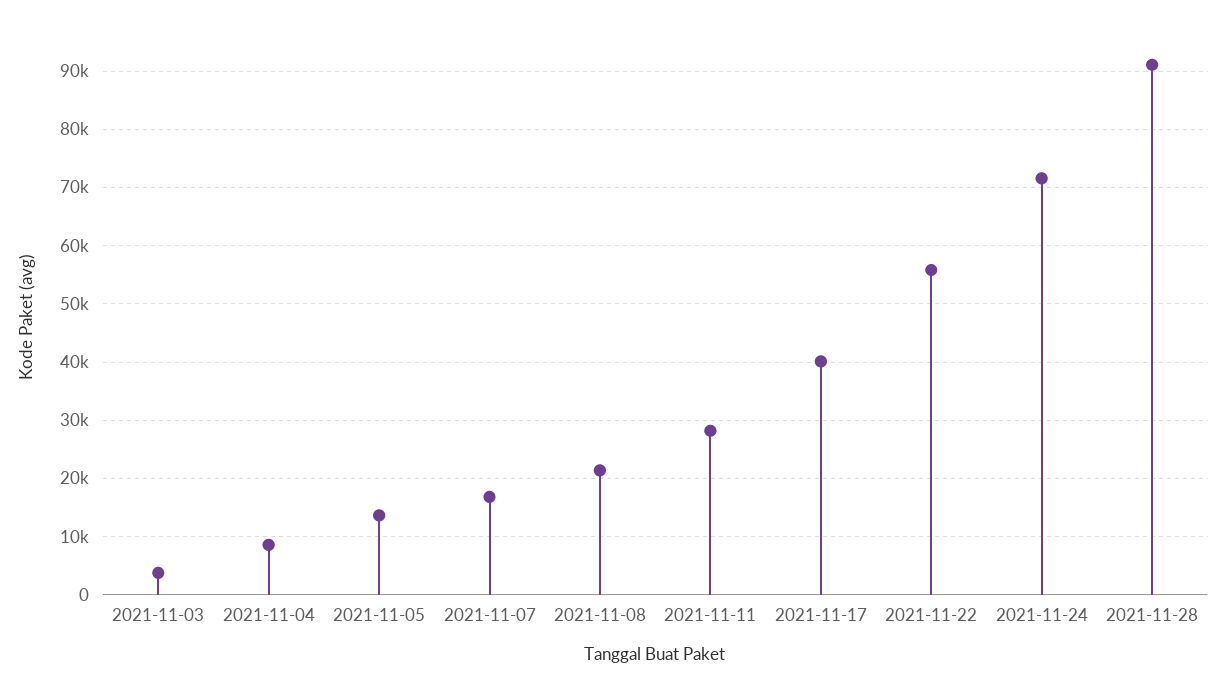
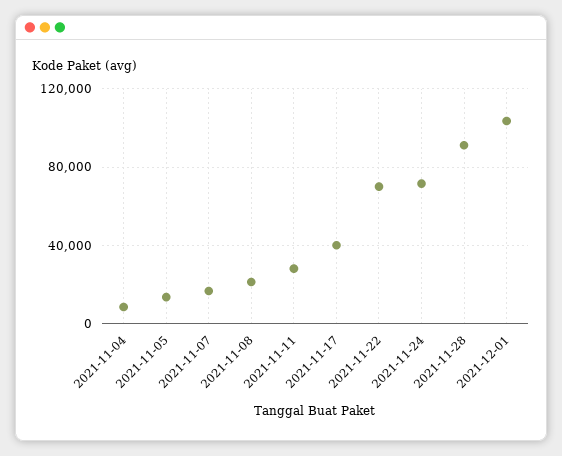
2021-11-03: 4000 -> none
2021-11-22: 56000 -> 70000
2021-12-01: none -> 105000

